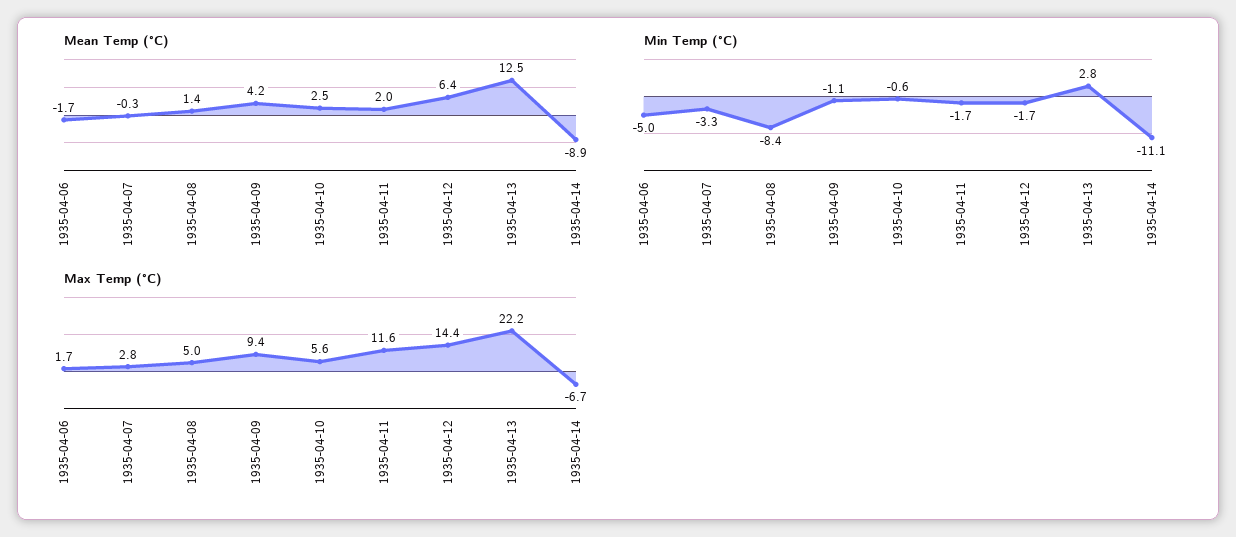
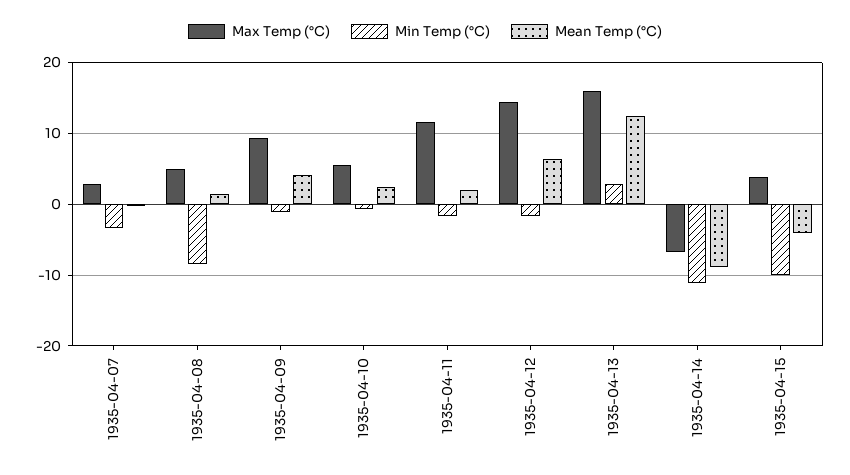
Mean Temp (°C), 1935-04-06: -1.7 -> none
Min Temp (°C), 1935-04-06: -5 -> none
Max Temp (°C), 1935-04-06: 1.7 -> none
Max Temp (°C), 1935-04-13: 22.2 -> 16
Max Temp (°C), 1935-04-15: none -> 4
Min Temp (°C), 1935-04-15: none -> -10
Mean Temp (°C), 1935-04-15: none -> -4

